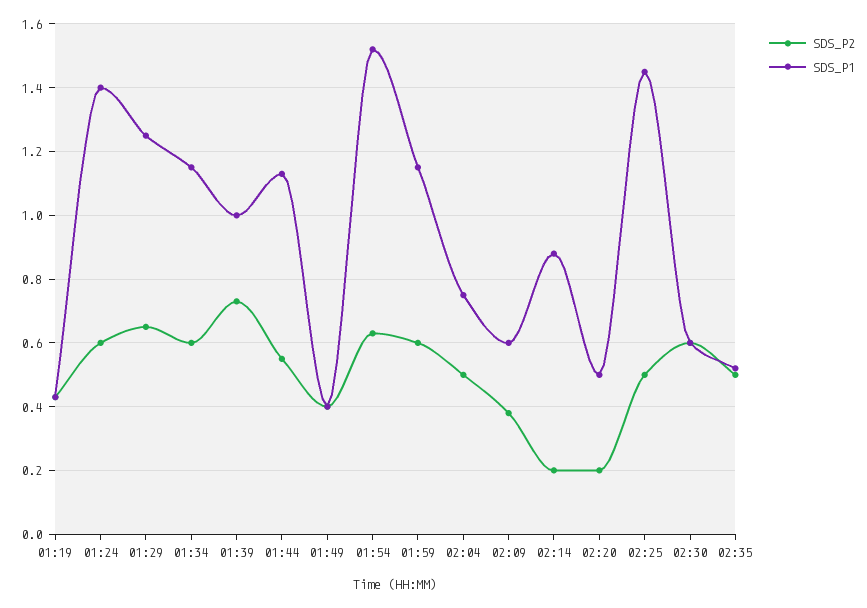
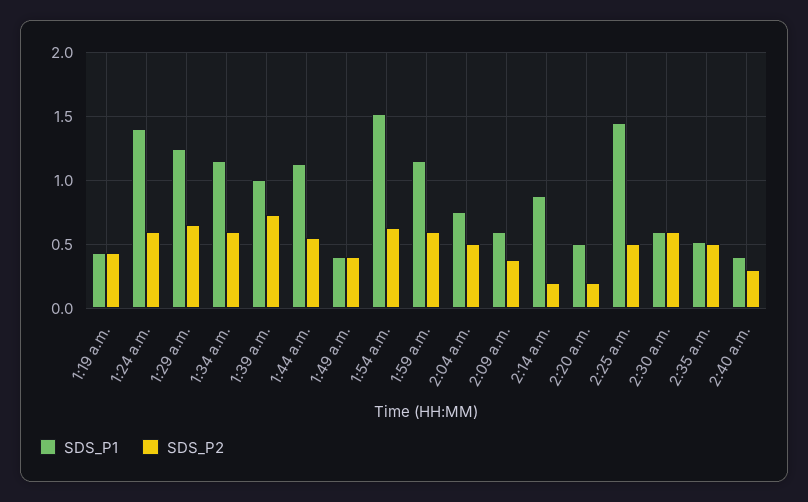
SDS_P1, 2:40 a.m.: none -> 0.4
SDS_P2, 2:40 a.m.: none -> 0.3

